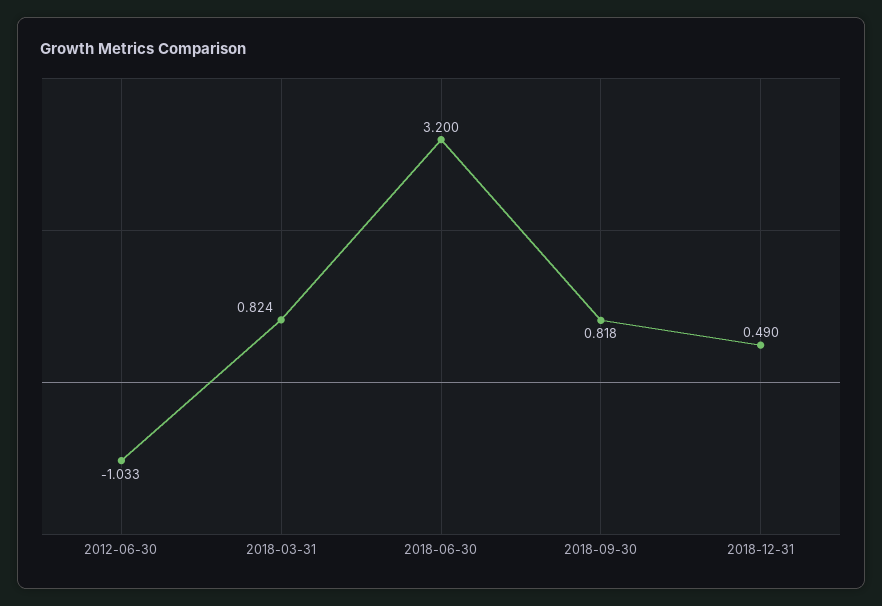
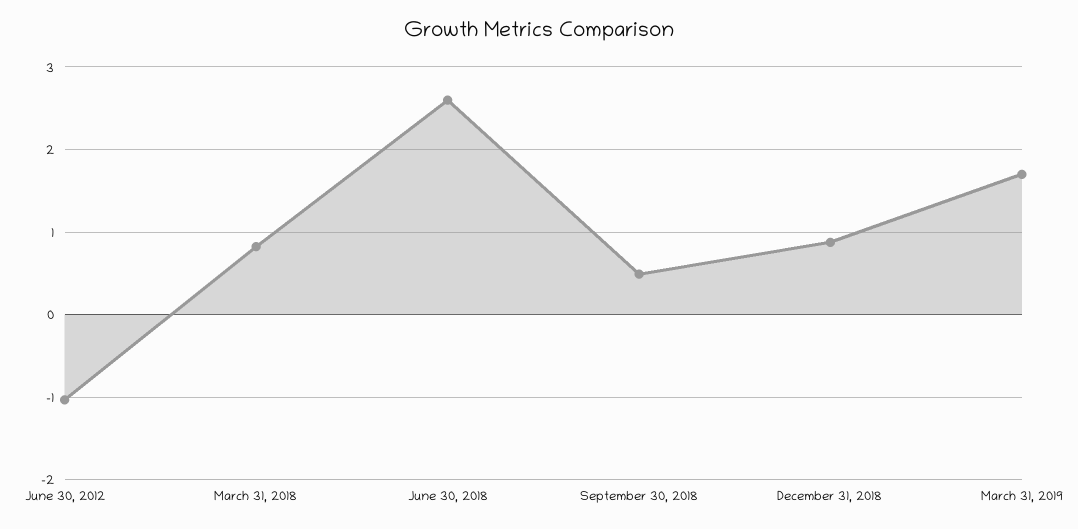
2018-06-30: 3.2 -> 2.6
2018-09-30: 0.818 -> 0.5
2018-12-31: 0.49 -> 0.9
March 31, 2019: none -> 1.7

